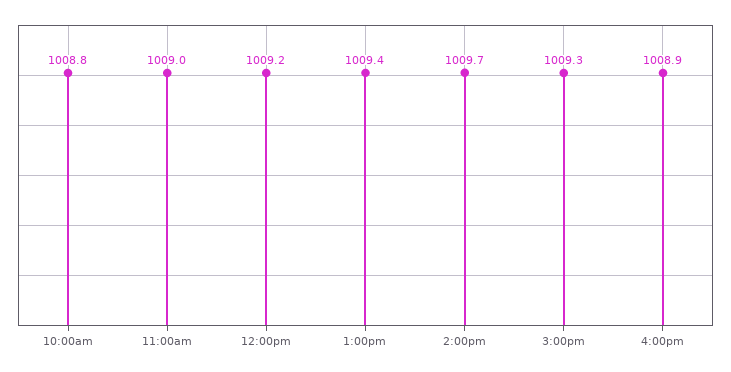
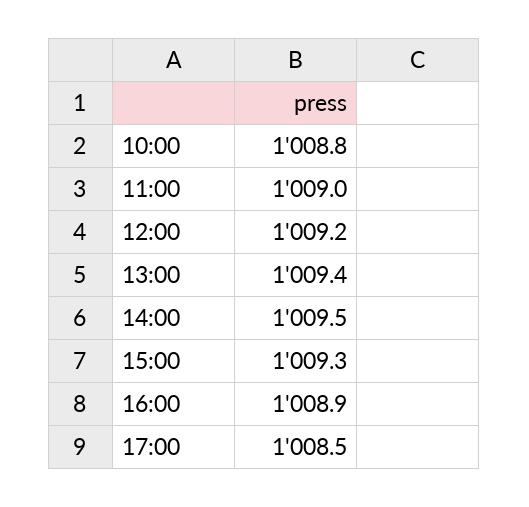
2:00pm: 1009.7 -> 1009.5
17:00: none -> 1008.5

